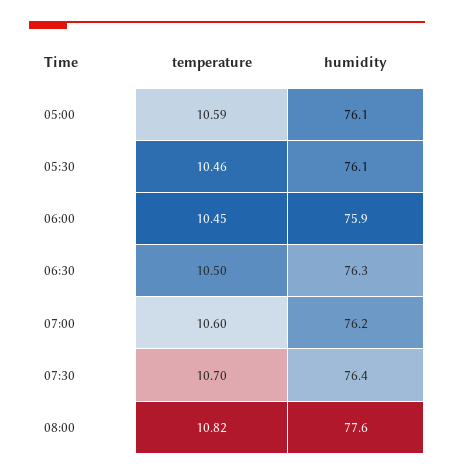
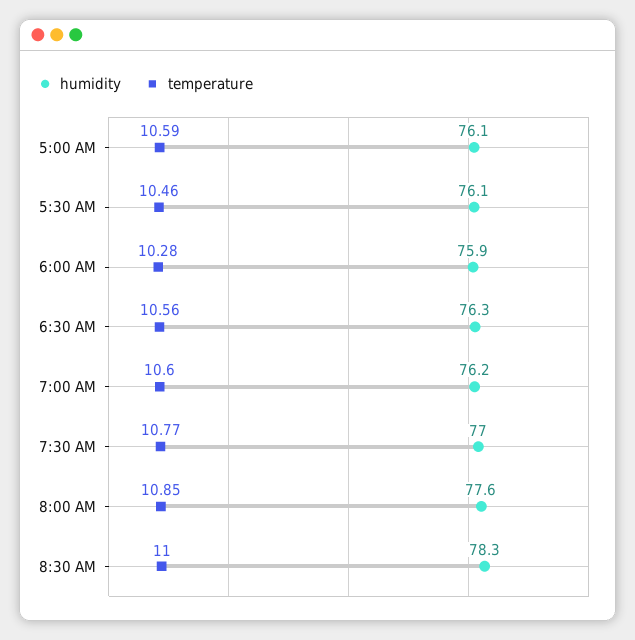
temperature, 06:00: 10.45 -> 10.28
temperature, 06:30: 10.5 -> 10.56
temperature, 07:30: 10.7 -> 10.77
humidity, 07:30: 76.4 -> 77
temperature, 08:00: 10.82 -> 10.85
humidity, 8:30 AM: none -> 78.3
temperature, 8:30 AM: none -> 11

